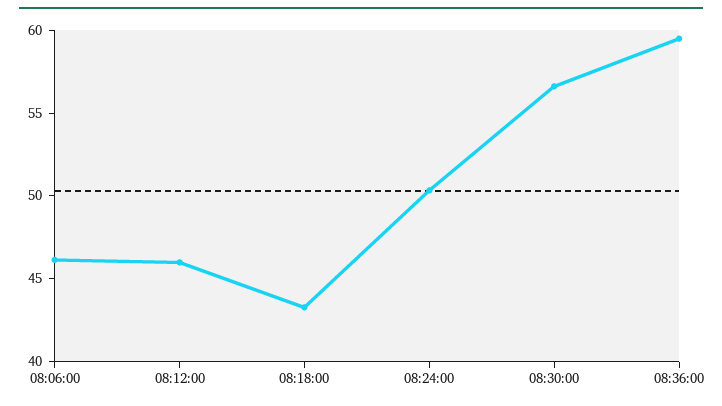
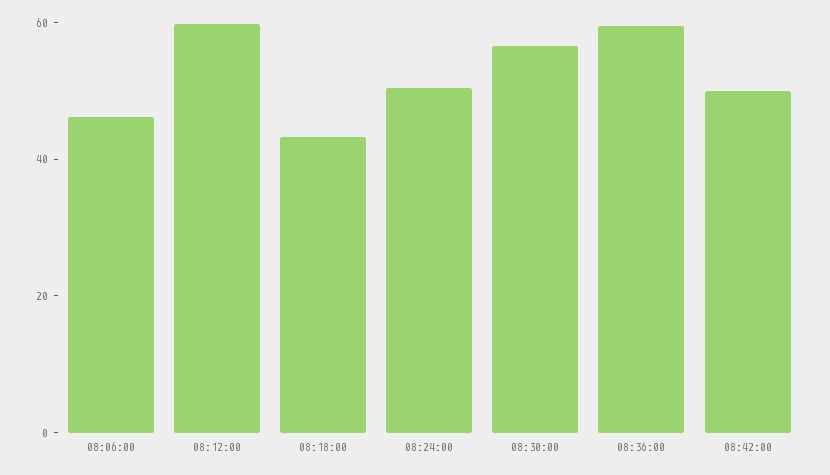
08:12:00: 46 -> 60
08:42:00: none -> 50

